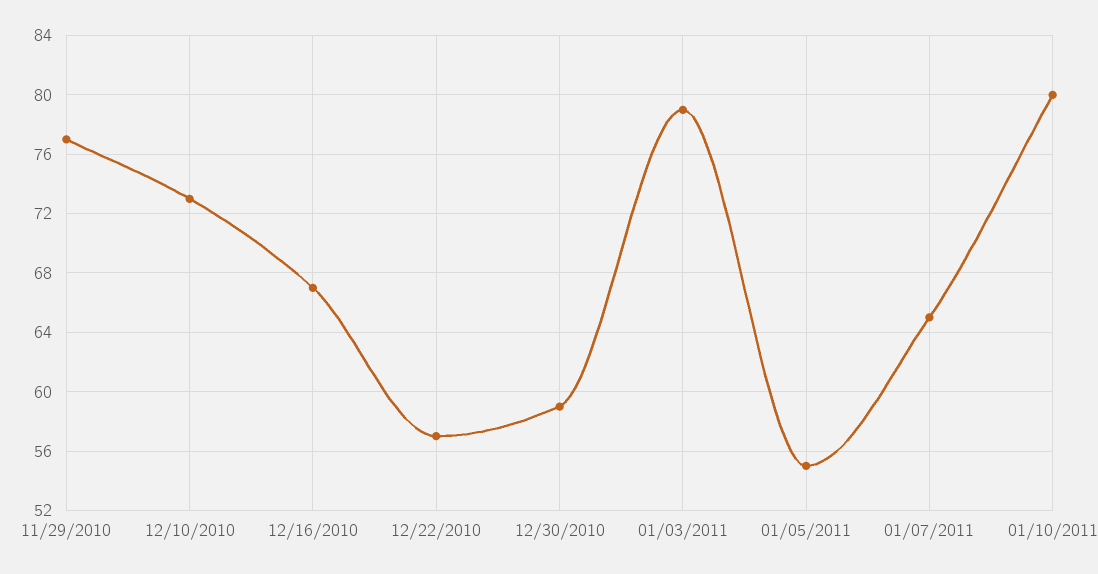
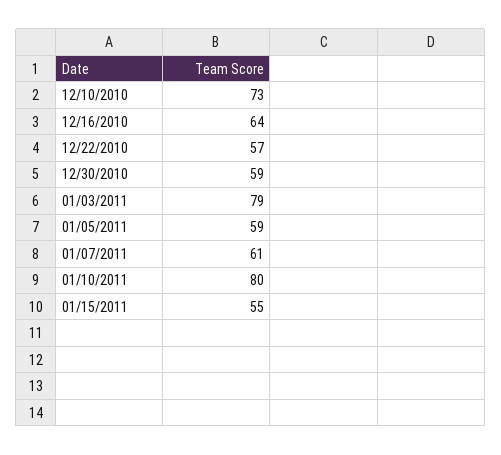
11/29/2010: 77 -> none
12/16/2010: 67 -> 64
01/05/2011: 55 -> 59
01/07/2011: 65 -> 61
01/15/2011: none -> 55

